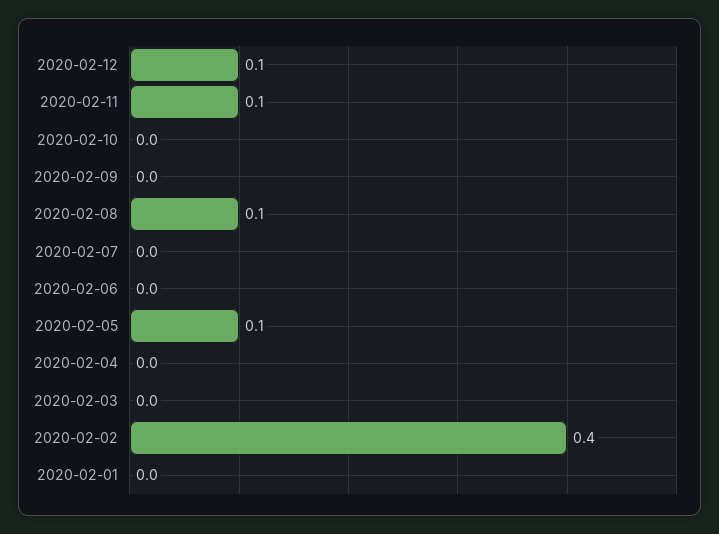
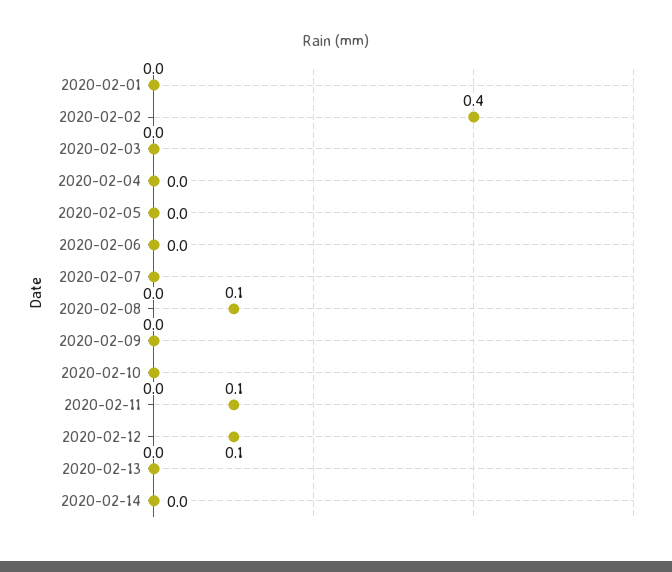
2020-02-05: 0.1 -> 0
2020-02-13: none -> 0
2020-02-14: none -> 0

